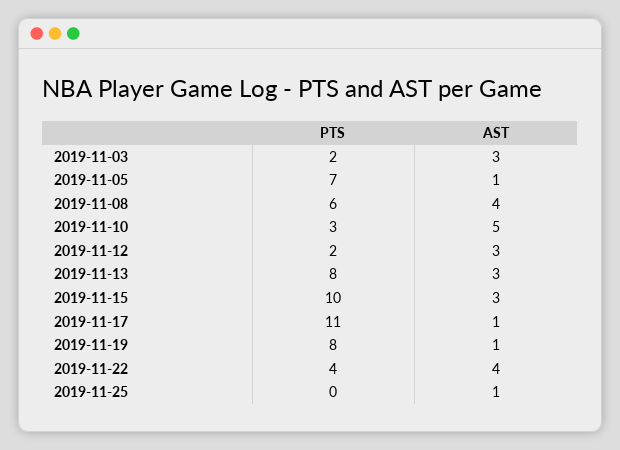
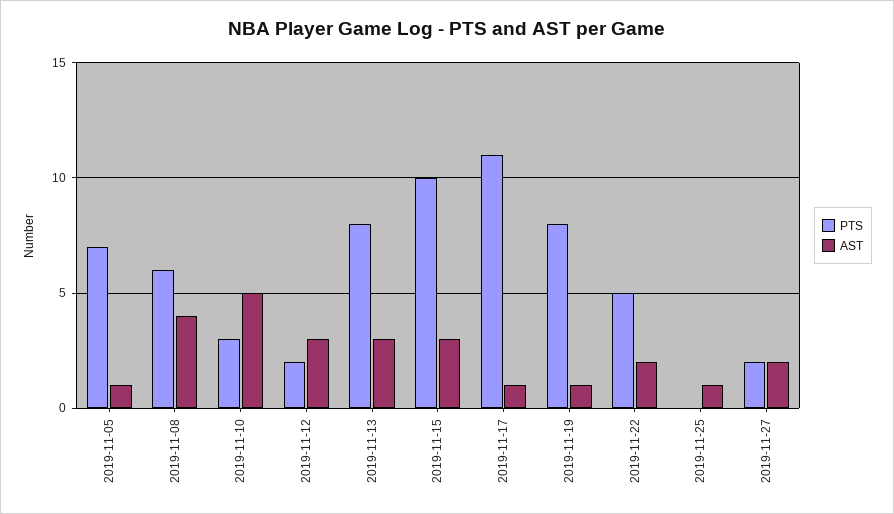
PTS, 2019-11-03: 2 -> none
AST, 2019-11-03: 3 -> none
PTS, 2019-11-22: 4 -> 5
AST, 2019-11-22: 4 -> 2
PTS, 2019-11-27: none -> 2
AST, 2019-11-27: none -> 2

